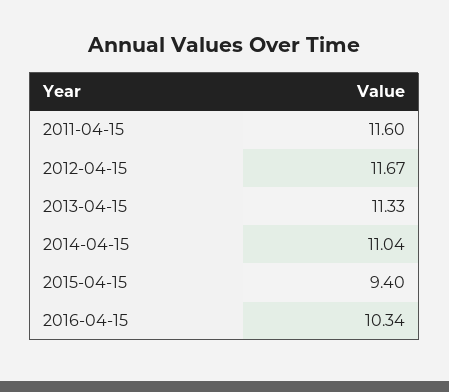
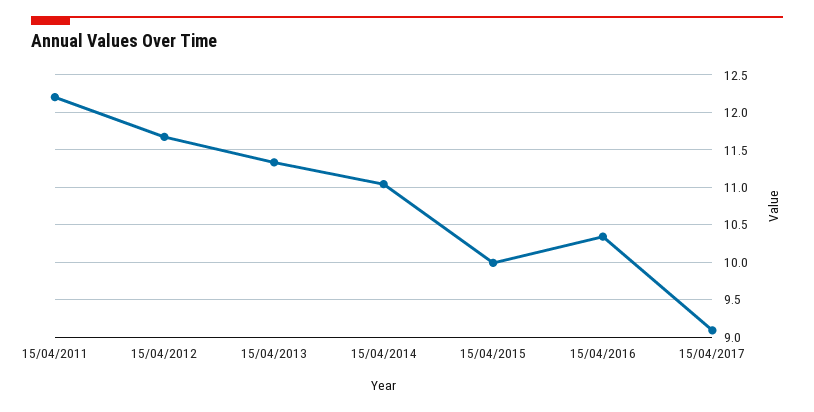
2011-04-15: 11.6 -> 12.2
2015-04-15: 9.4 -> 10
15/04/2017: none -> 9.1

